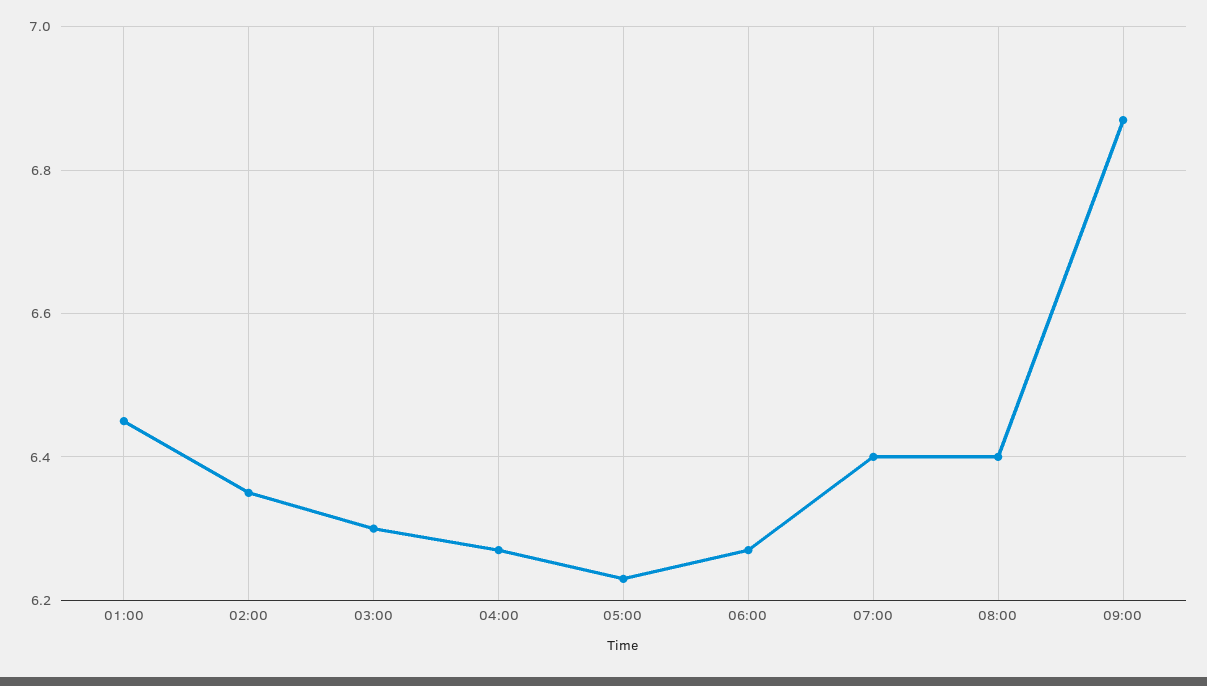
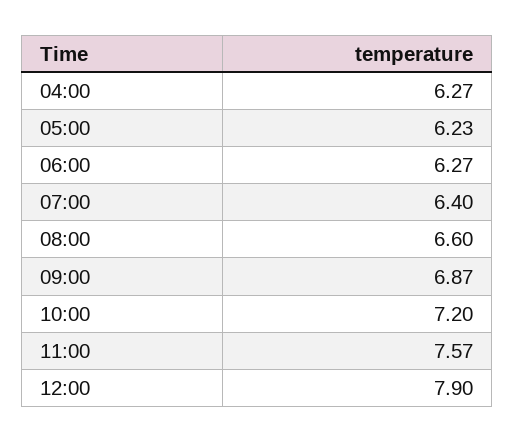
01:00: 6.45 -> none
02:00: 6.35 -> none
03:00: 6.3 -> none
08:00: 6.4 -> 6.6
10:00: none -> 7.2
11:00: none -> 7.57
12:00: none -> 7.9

